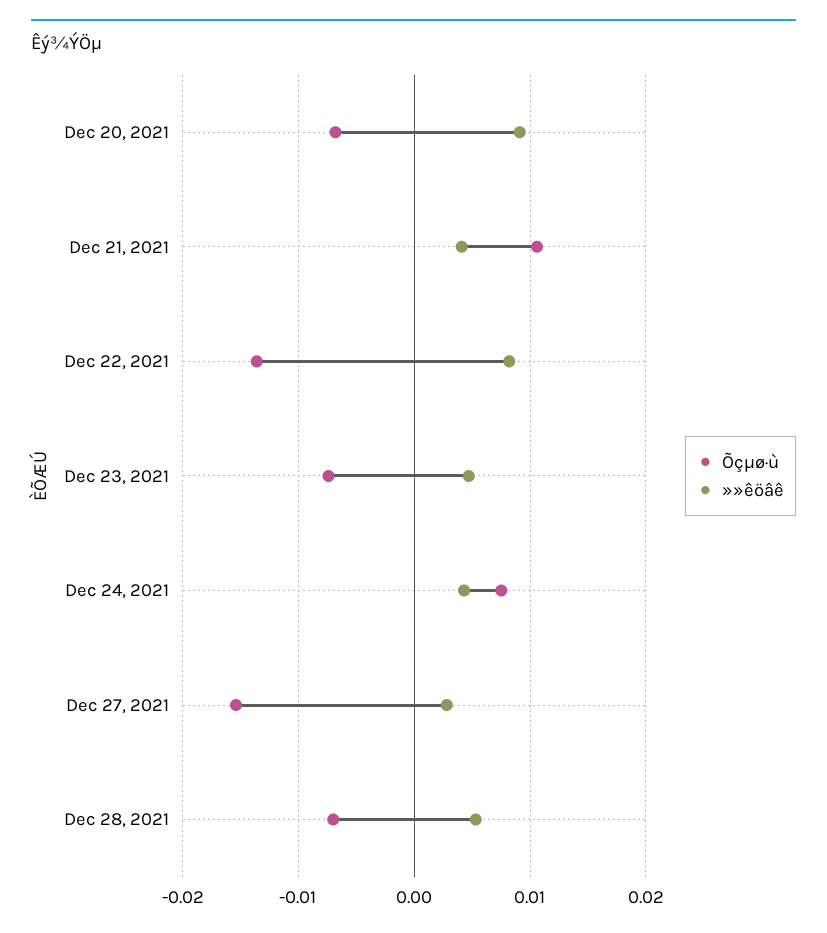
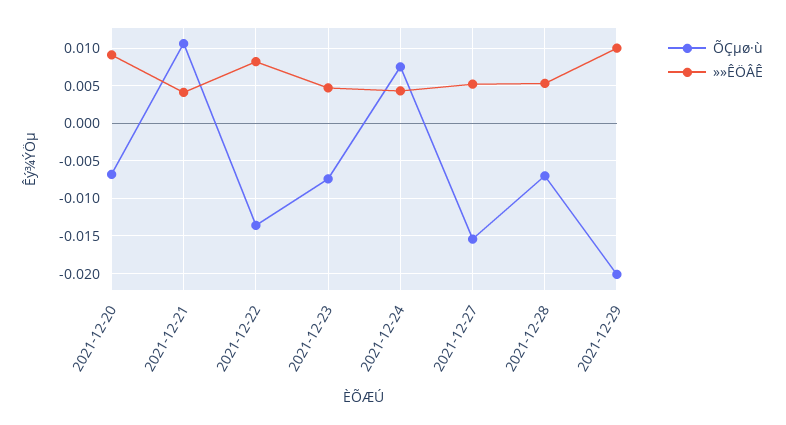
»»êöâê, Dec 27, 2021: 0.003 -> 0.005
Õçµø·ù, 2021-12-29: none -> -0.02
»»êöâê, 2021-12-29: none -> 0.01

